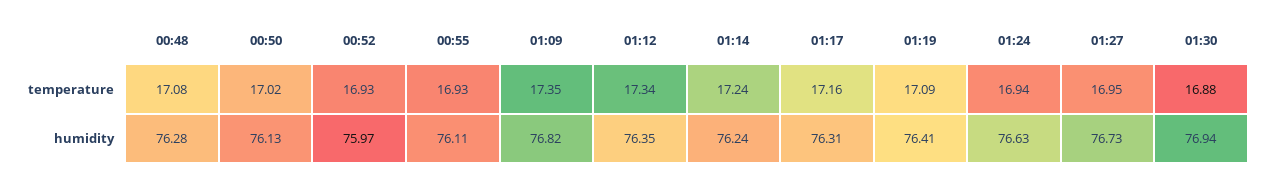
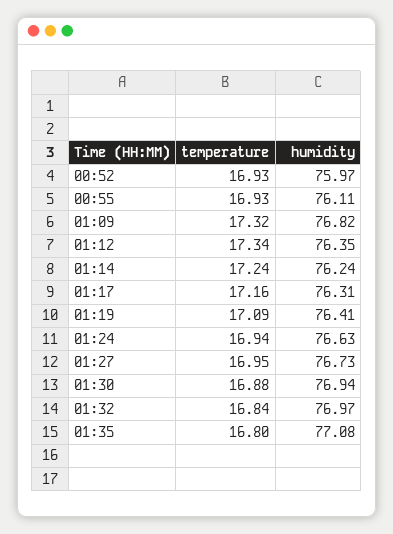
00:48, temperature: 17.08 -> none
00:50, temperature: 17.02 -> none
01:09, temperature: 17.35 -> 17.32
00:48, humidity: 76.28 -> none
00:50, humidity: 76.13 -> none
01:32, temperature: none -> 16.84
01:32, humidity: none -> 76.97
01:35, temperature: none -> 16.8
01:35, humidity: none -> 77.08

